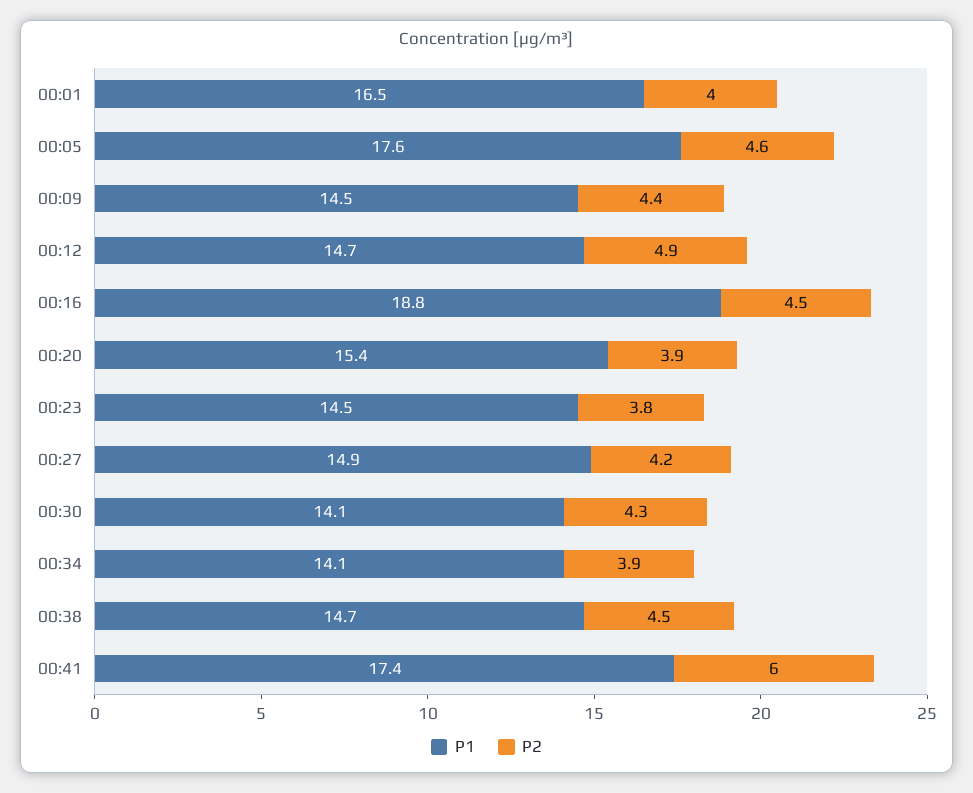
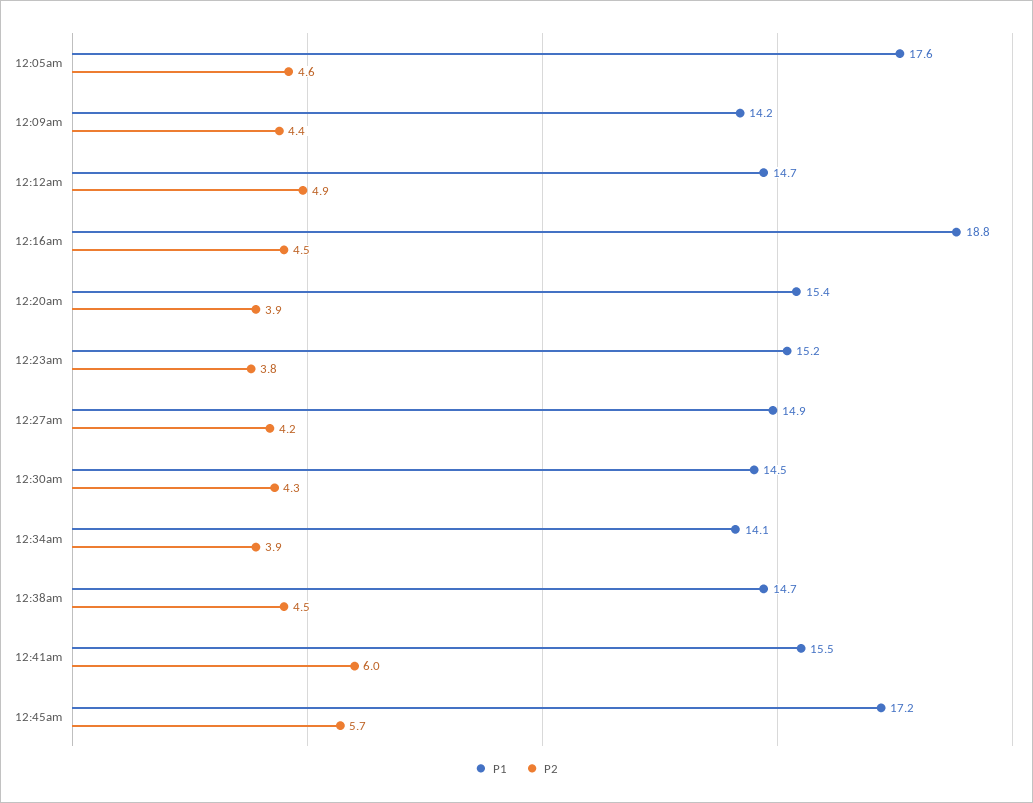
P1, 00:01: 16.5 -> none
P2, 00:01: 4 -> none
P1, 00:09: 14.5 -> 14.2
P1, 00:23: 14.5 -> 15.2
P1, 00:30: 14.1 -> 14.5
P1, 00:41: 17.4 -> 15.5
P1, 12:45am: none -> 17.2
P2, 12:45am: none -> 5.7

